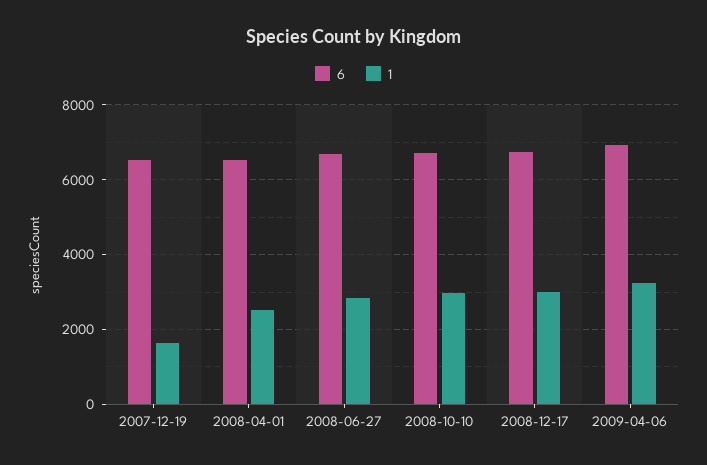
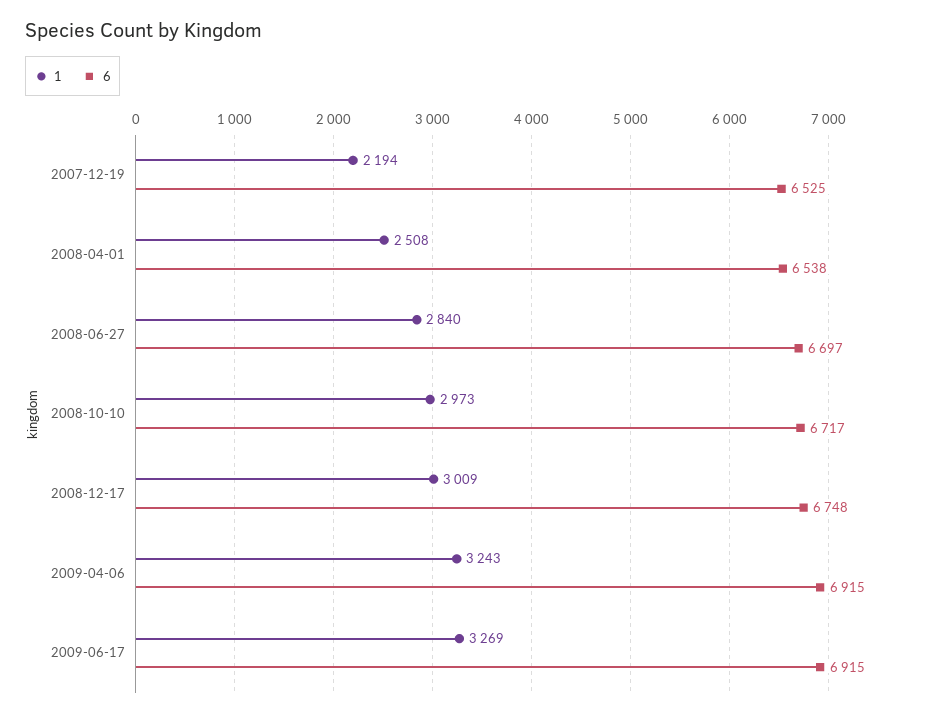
1, 2007-12-19: 1600 -> 2194
1, 2009-06-17: none -> 3269
6, 2009-06-17: none -> 6915

